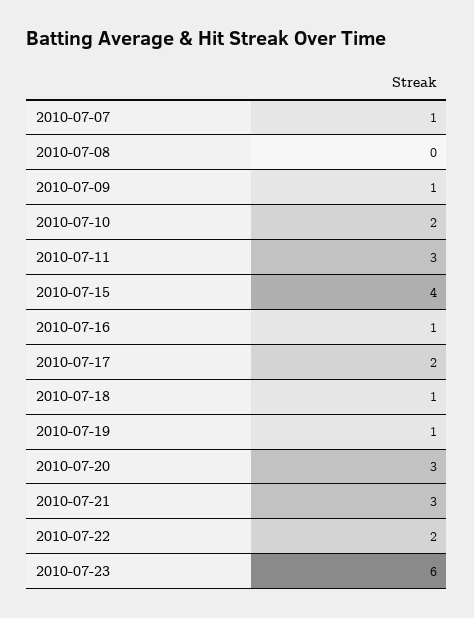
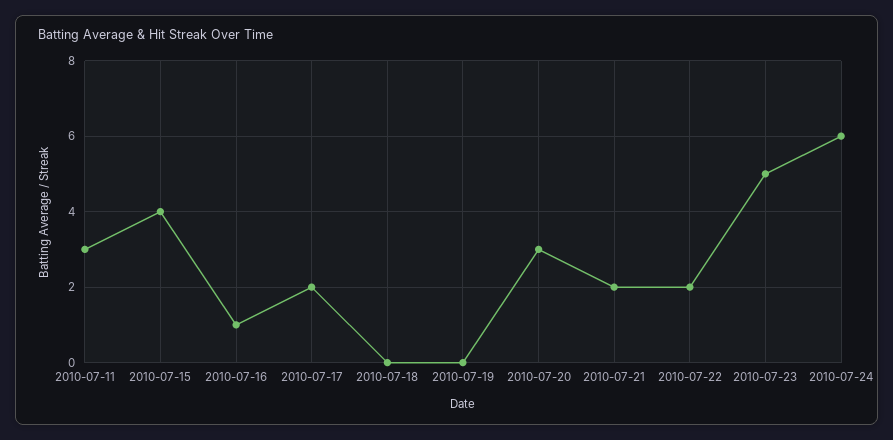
2010-07-07: 1 -> none
2010-07-08: 0 -> none
2010-07-09: 1 -> none
2010-07-10: 2 -> none
2010-07-18: 1 -> 0
2010-07-19: 1 -> 0
2010-07-21: 3 -> 2
2010-07-23: 6 -> 5
2010-07-24: none -> 6

